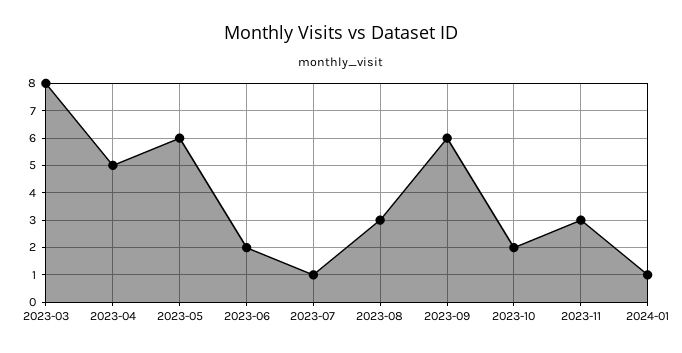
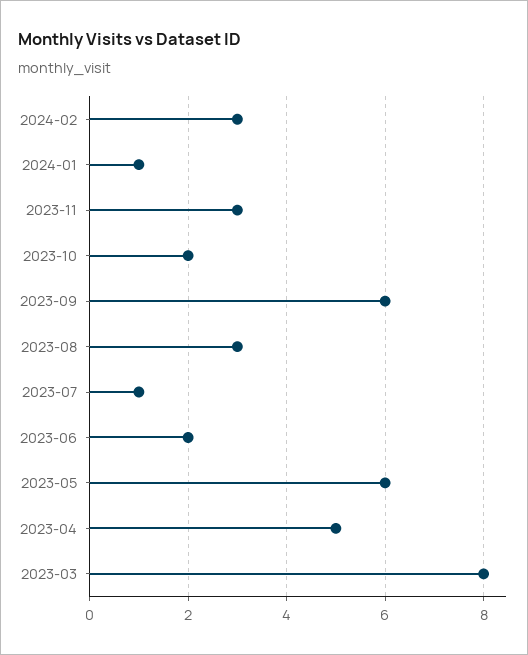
2024-02: none -> 3

